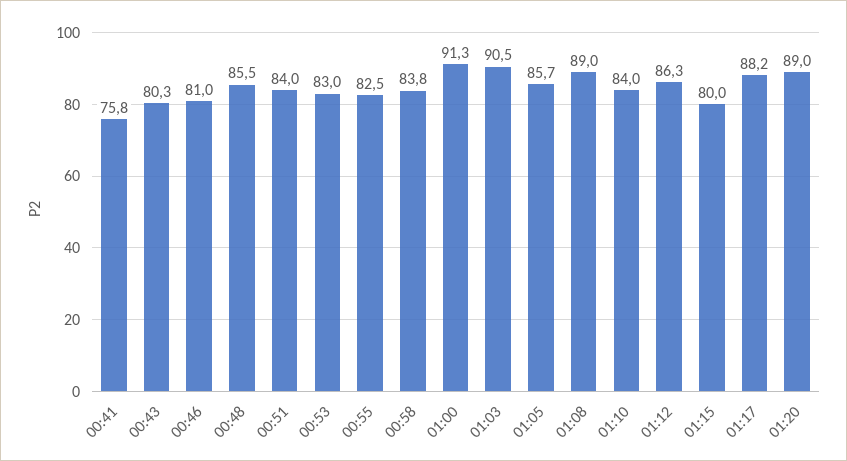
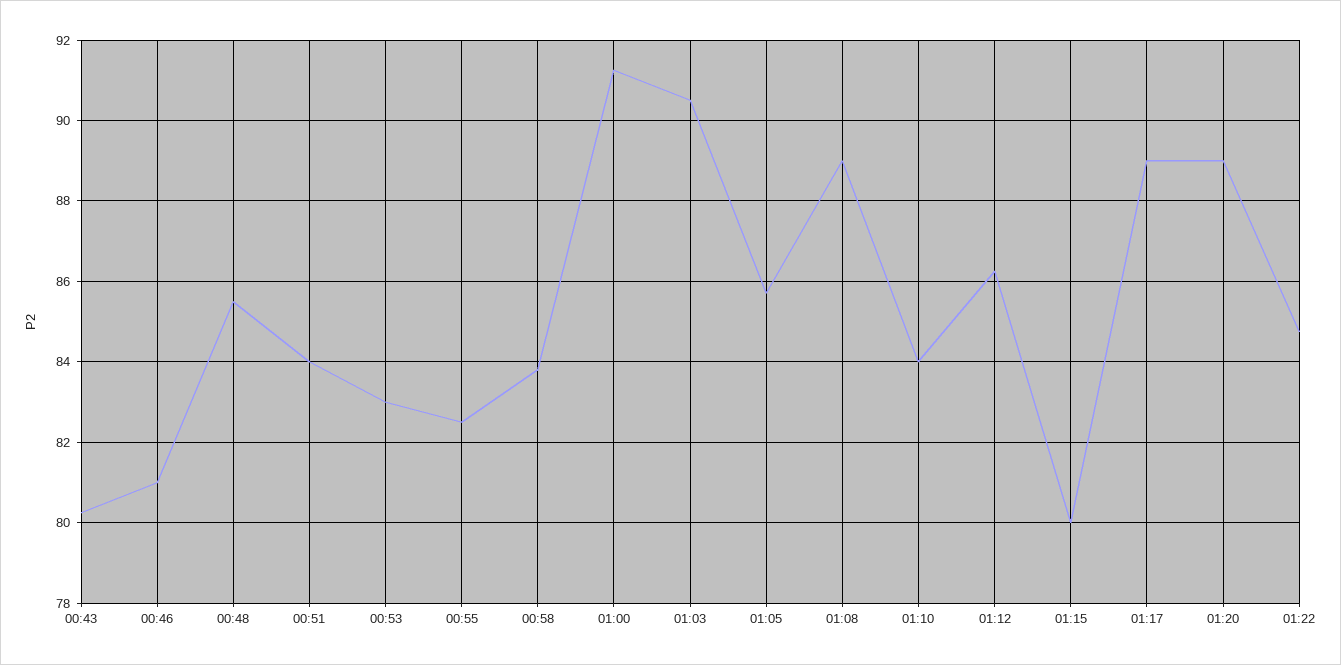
00:41: 75.8 -> none
01:17: 88.2 -> 89
01:22: none -> 84.8

